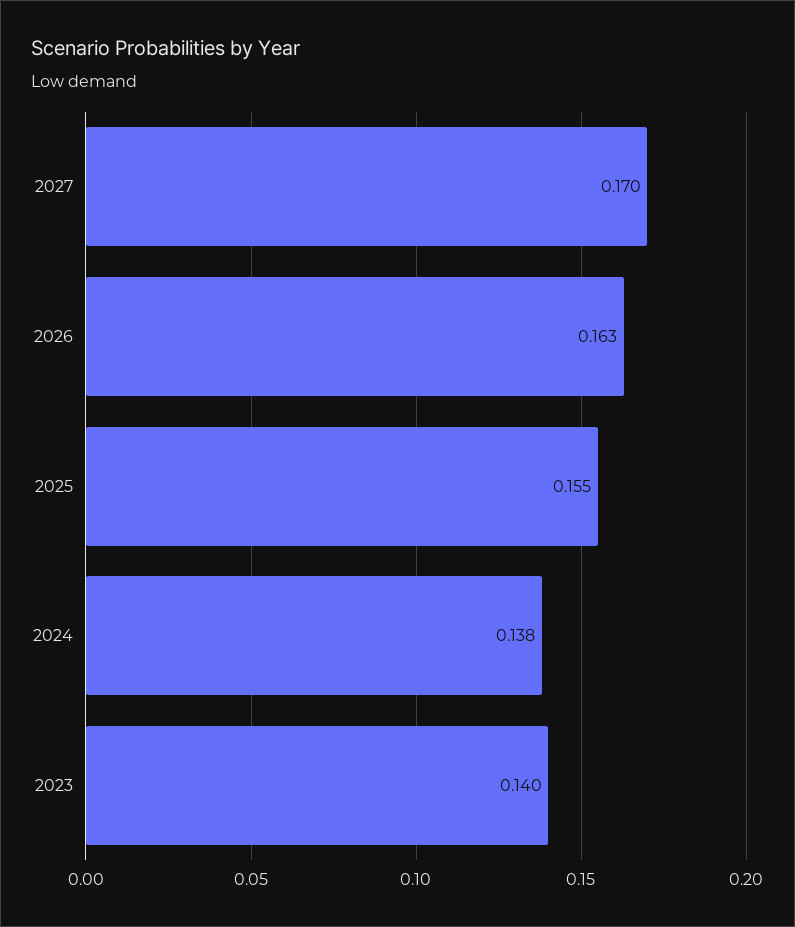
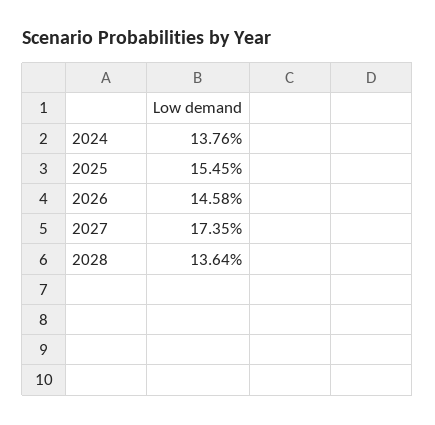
2027: 0.17 -> 0.1735
2026: 0.163 -> 0.1458
2023: 0.14 -> none
2028: none -> 0.1364

